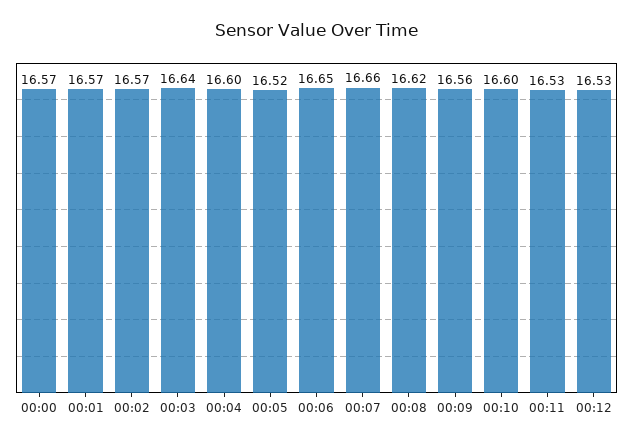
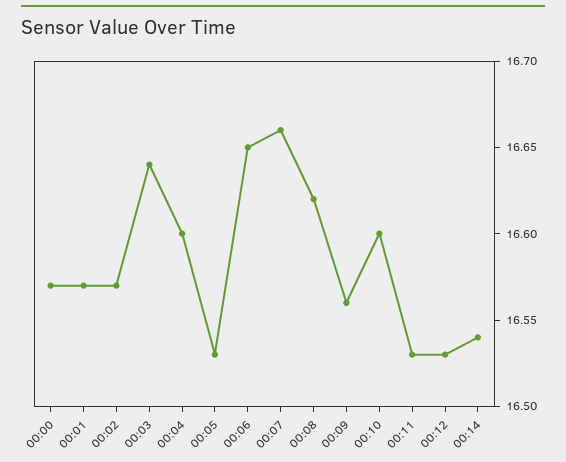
00:05: 16.52 -> 16.53
00:14: none -> 16.54

